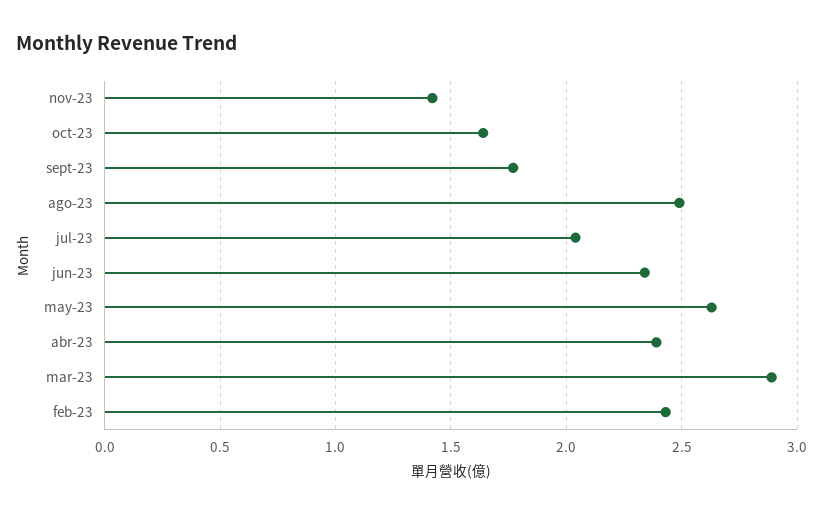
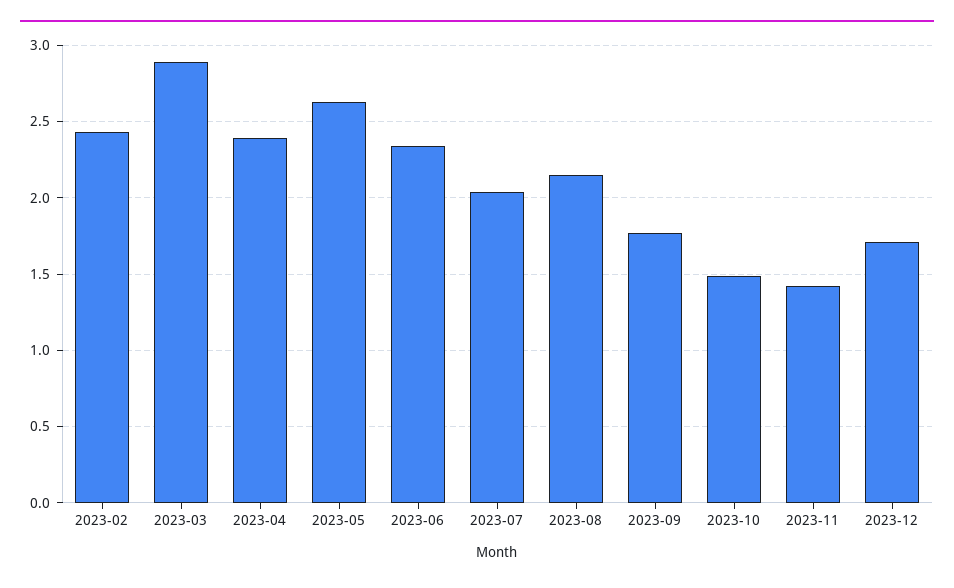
oct-23: 1.65 -> 1.5
ago-23: 2.5 -> 2.15
2023-12: none -> 1.7

